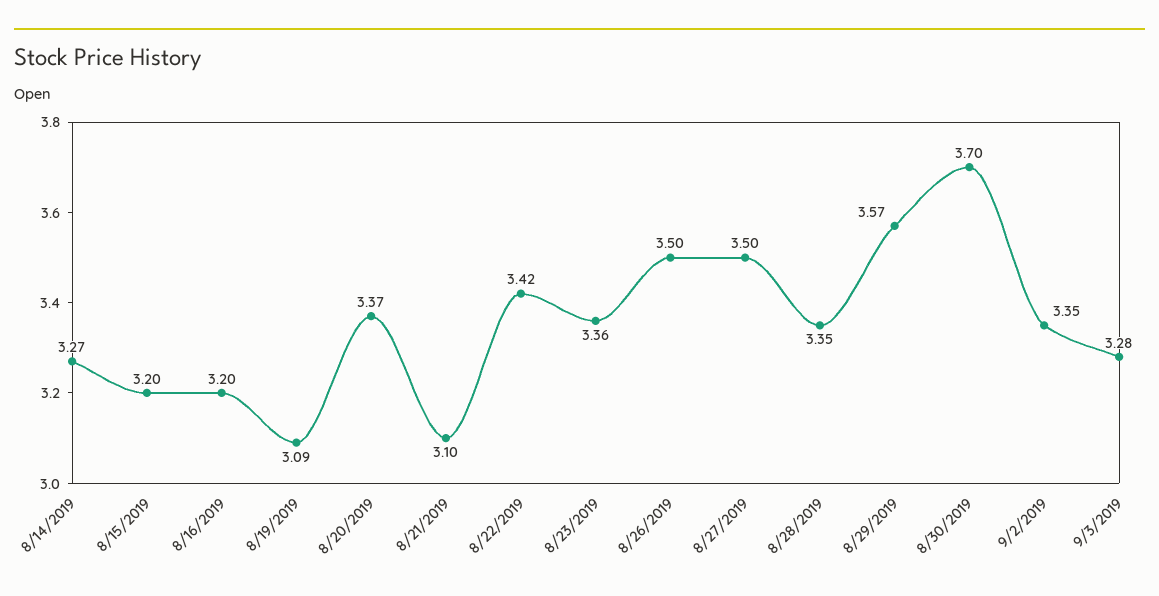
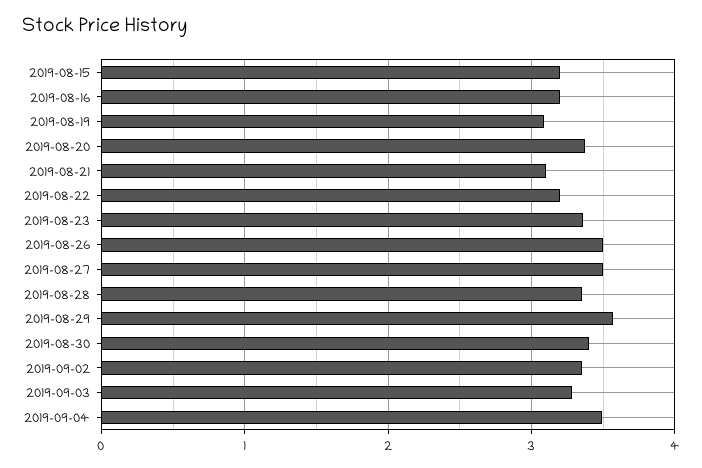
8/14/2019: 3.27 -> none
8/22/2019: 3.42 -> 3.2
8/30/2019: 3.7 -> 3.4
2019-09-04: none -> 3.5

